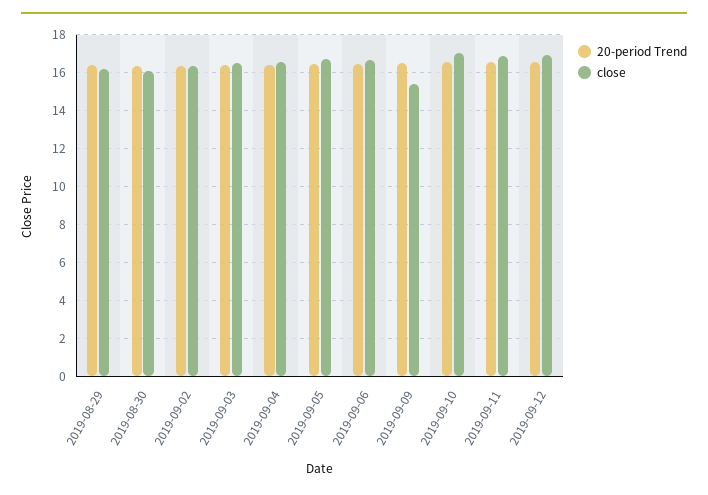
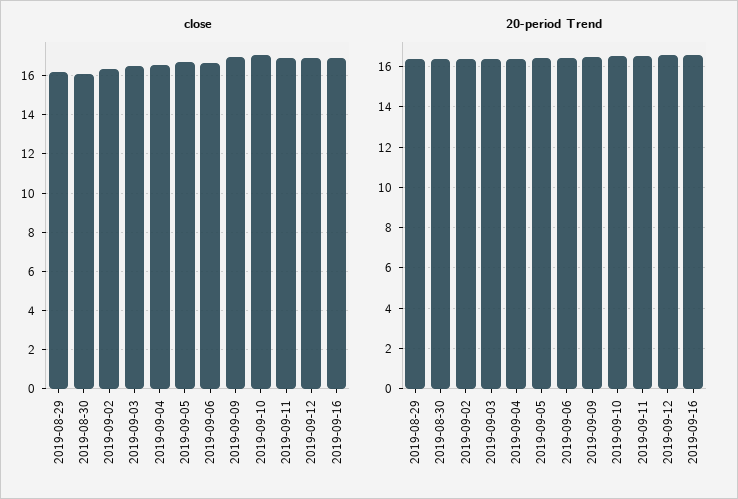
close, 2019-09-09: 15.5 -> 17
close, 2019-09-16: none -> 17
20-period Trend, 2019-09-16: none -> 16.5

